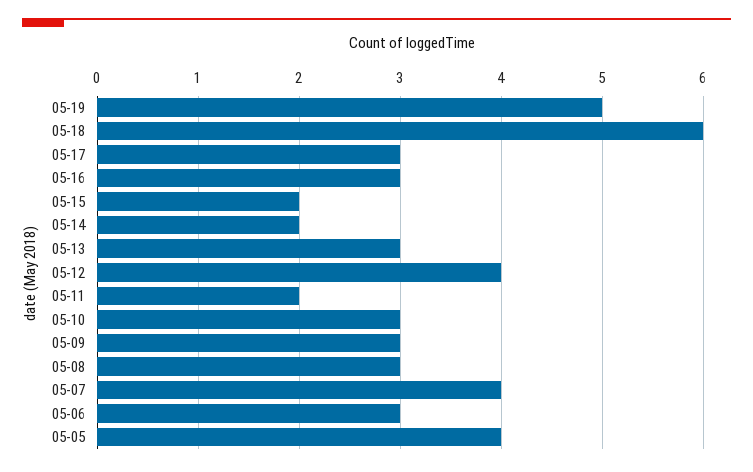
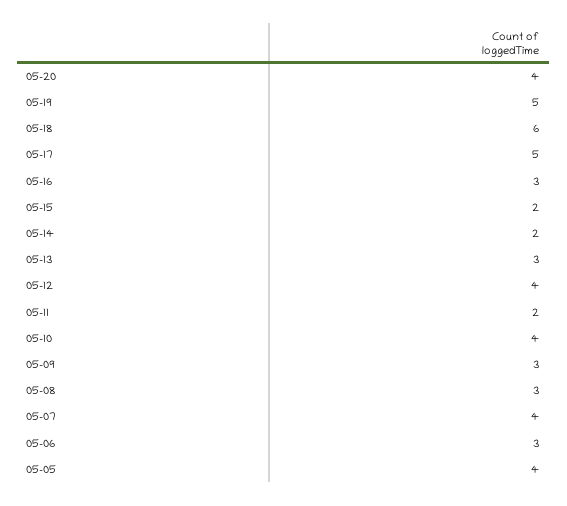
05-17: 3 -> 5
05-10: 3 -> 4
05-20: none -> 4

